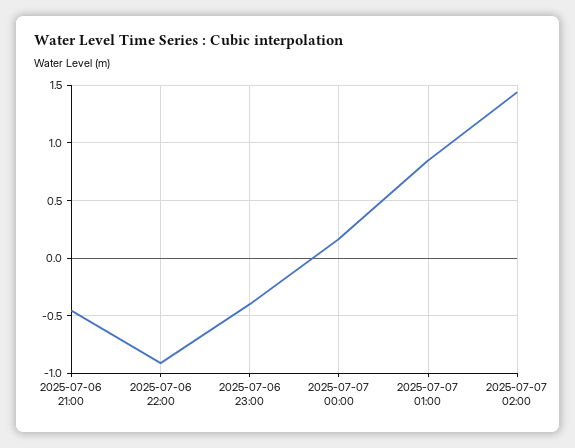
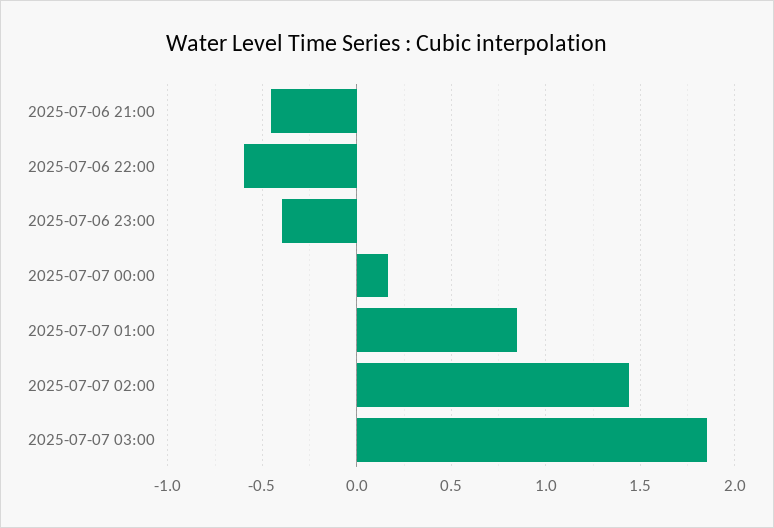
2025-07-06 22:00: -0.9 -> -0.6
2025-07-07 03:00: none -> 1.85

